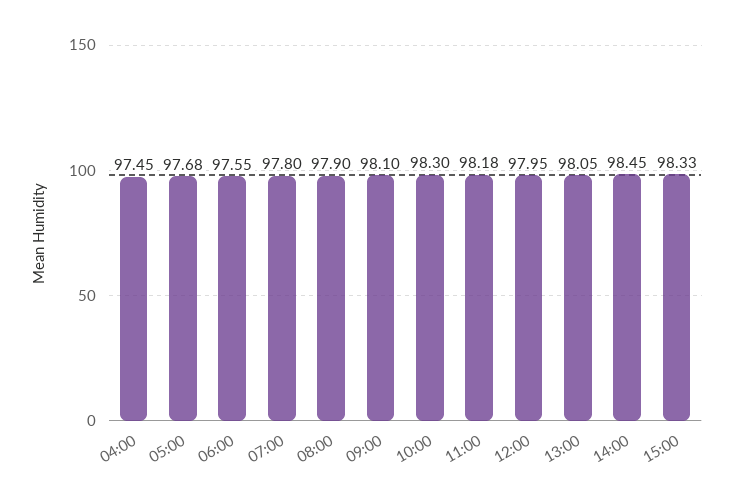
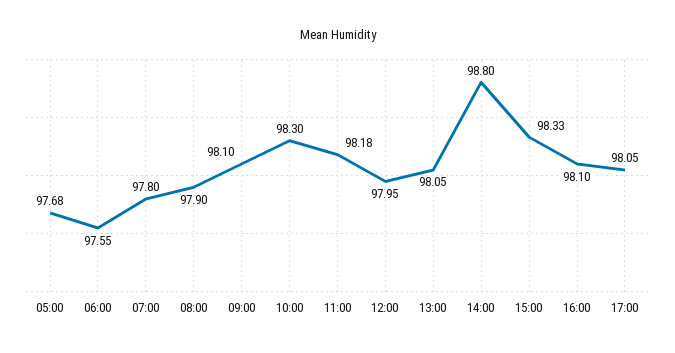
04:00: 97.45 -> none
14:00: 98.45 -> 98.8
16:00: none -> 98.1
17:00: none -> 98.05

